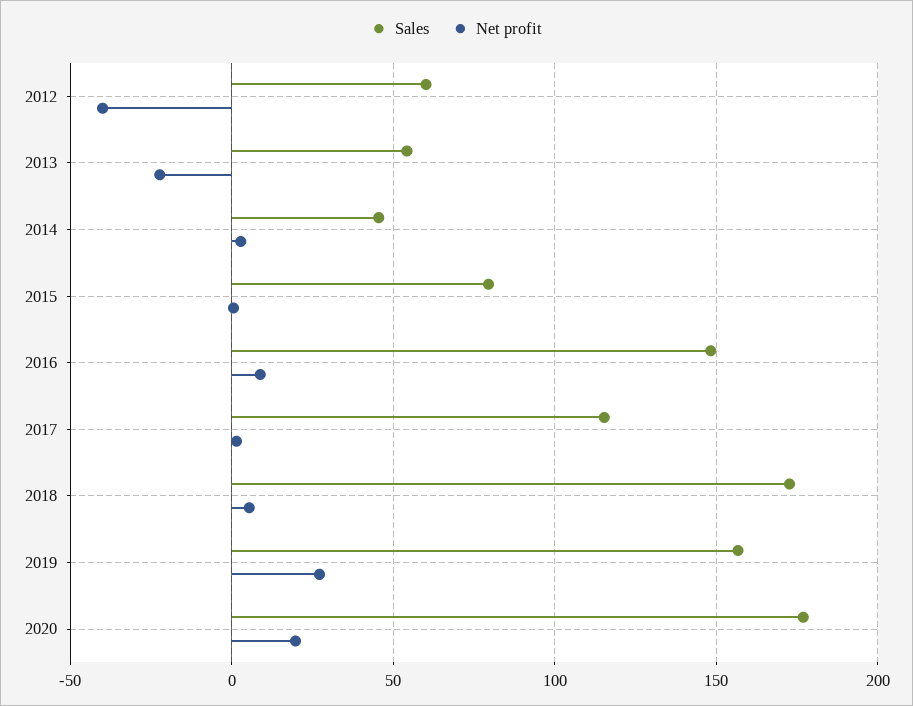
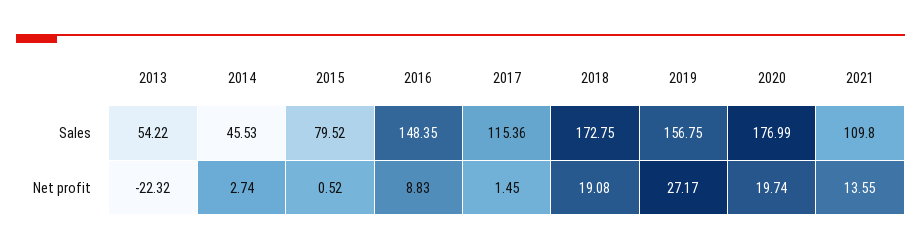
Sales, 2012: 60 -> none
Net profit, 2012: -40 -> none
Net profit, 2018: 5 -> 19.08
Sales, 2021: none -> 109.8
Net profit, 2021: none -> 13.55

